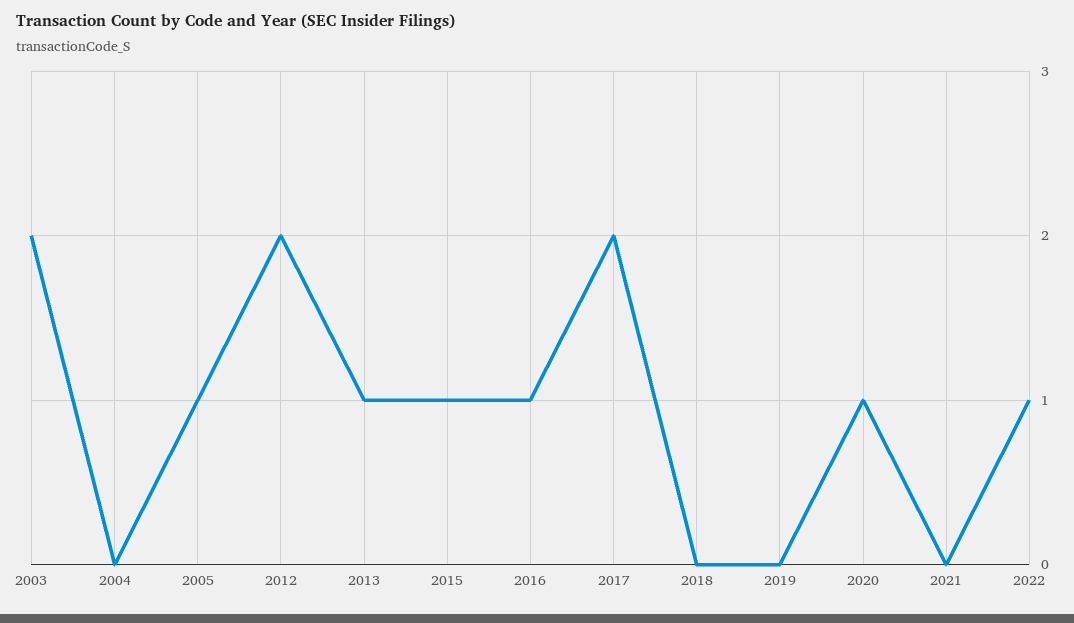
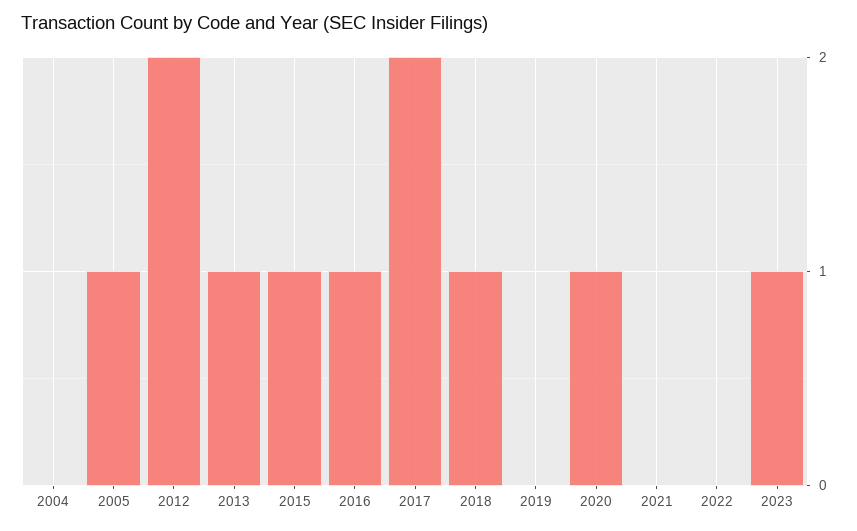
2003: 2 -> none
2018: 0 -> 1
2022: 1 -> 0
2023: none -> 1

